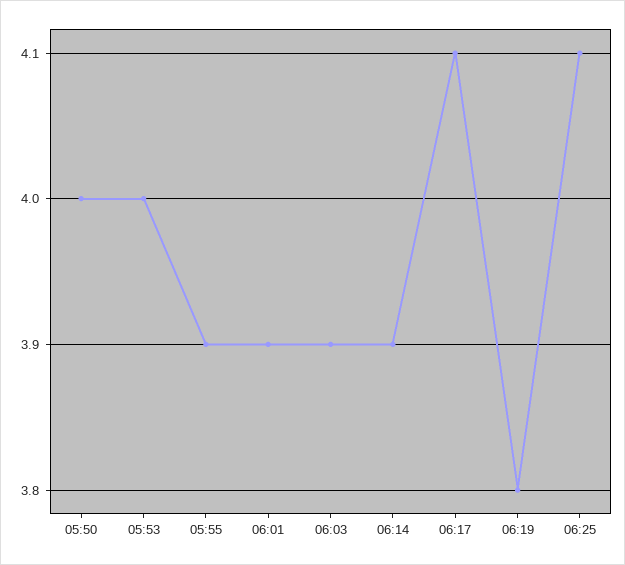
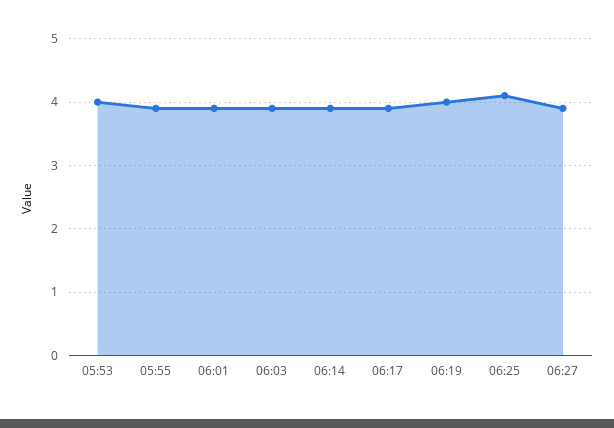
05:50: 4 -> none
06:17: 4.1 -> 3.9
06:19: 3.8 -> 4
06:27: none -> 3.9

